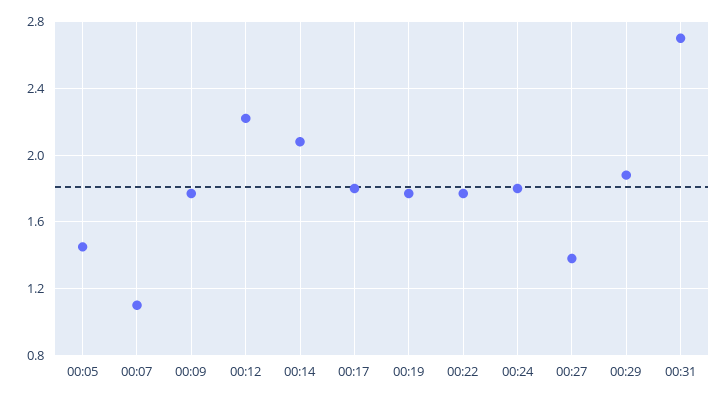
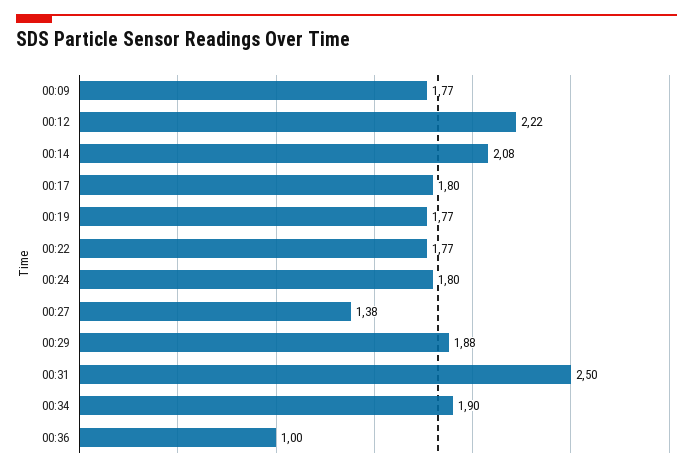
00:05: 1.45 -> none
00:07: 1.1 -> none
00:31: 2.7 -> 2.5
00:34: none -> 1.9
00:36: none -> 1

